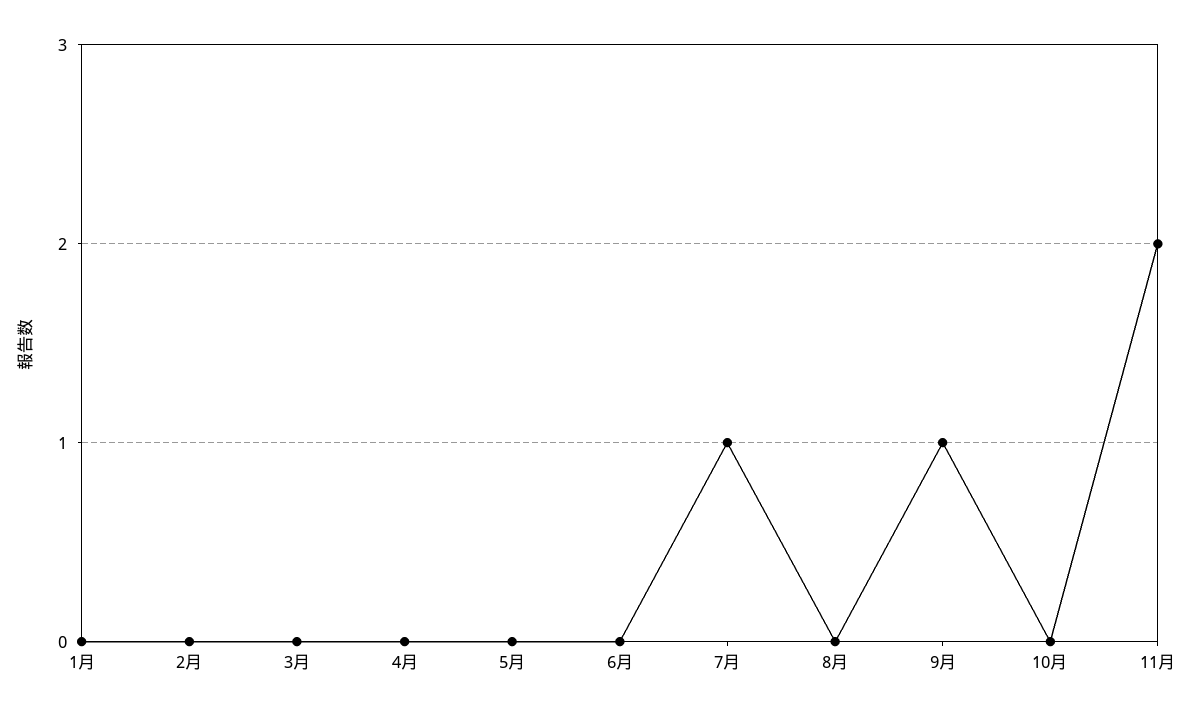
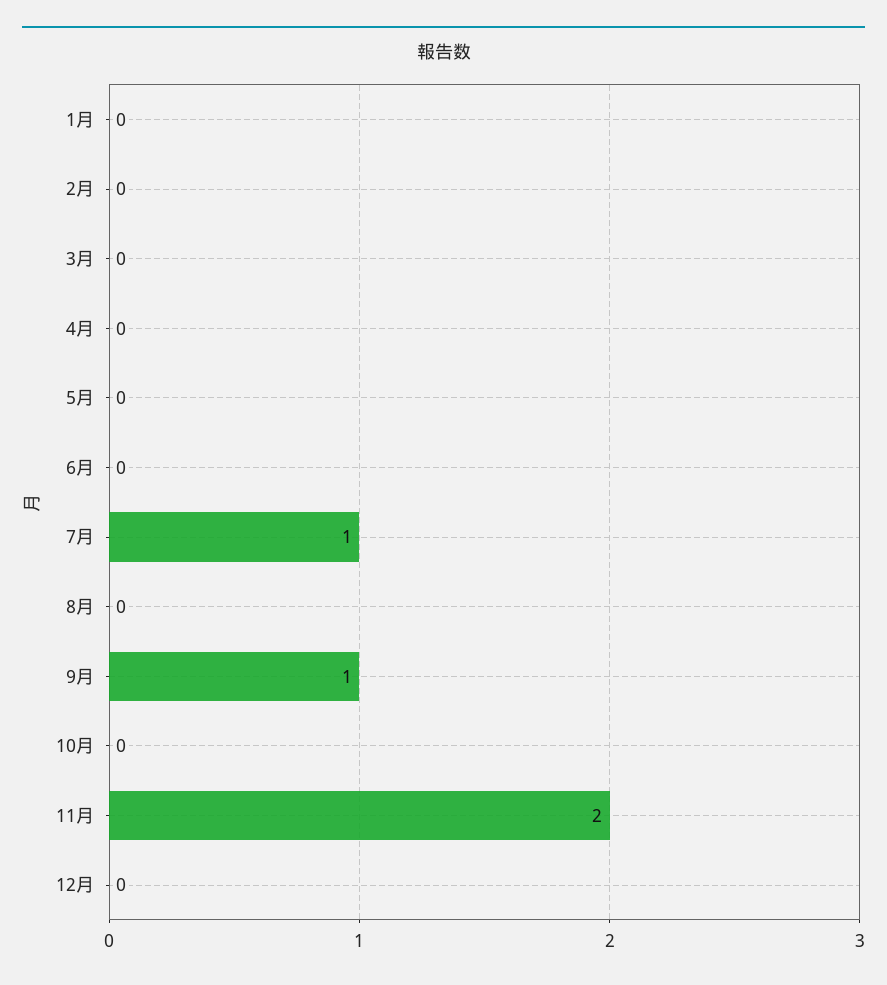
12月: none -> 0

